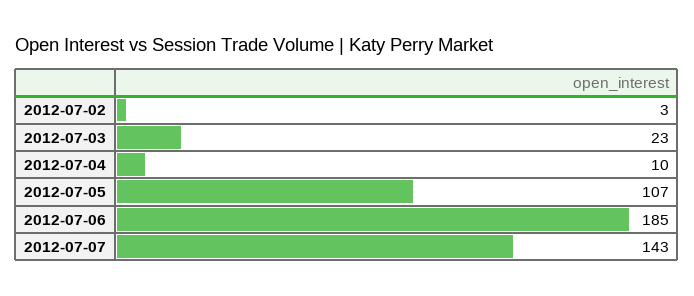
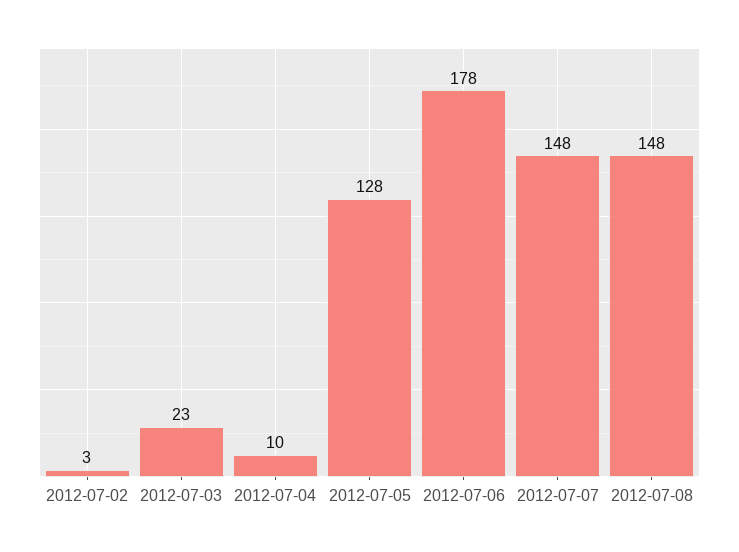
2012-07-05: 107 -> 128
2012-07-06: 185 -> 178
2012-07-07: 143 -> 148
2012-07-08: none -> 148

